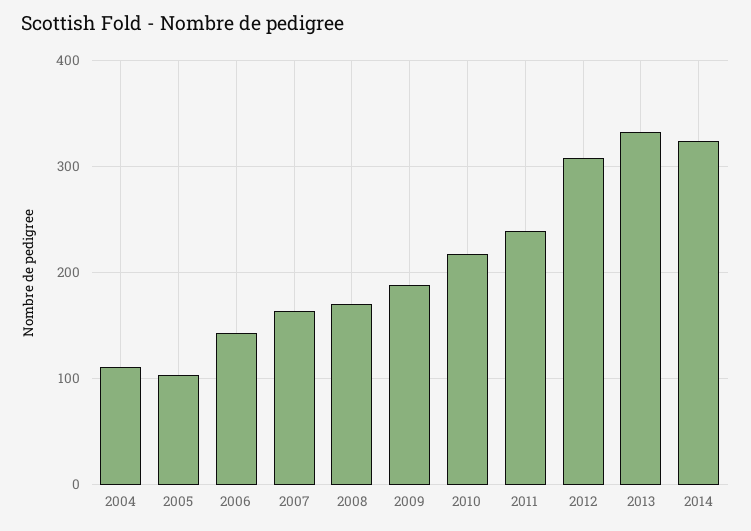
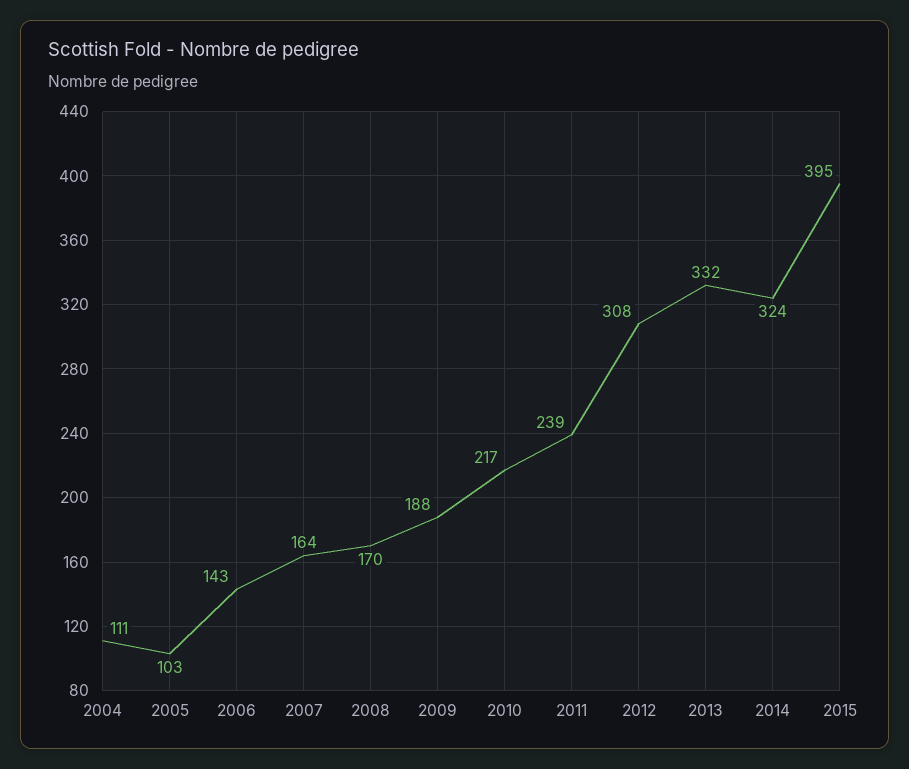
2015: none -> 395

